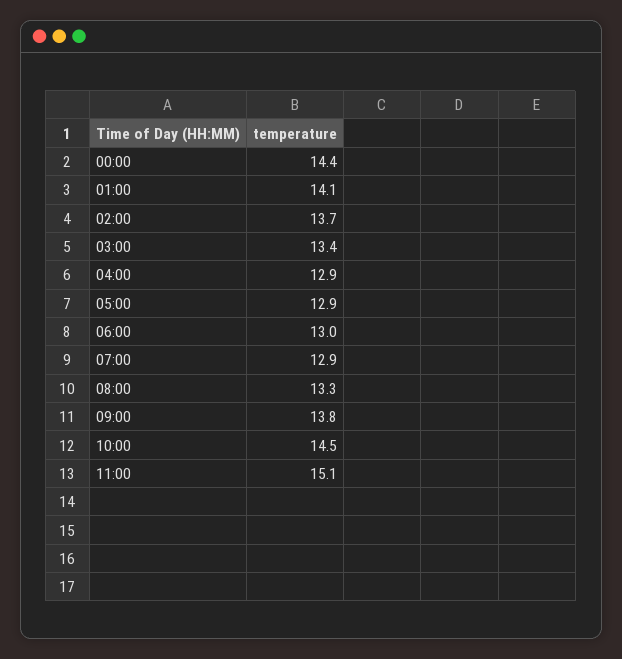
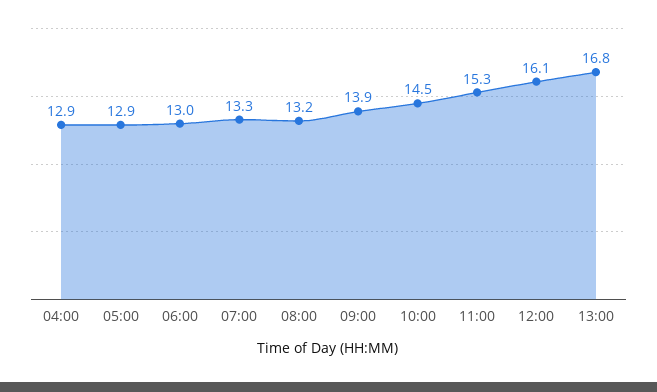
00:00: 14.4 -> none
01:00: 14.1 -> none
02:00: 13.7 -> none
03:00: 13.4 -> none
07:00: 12.9 -> 13.3
08:00: 13.3 -> 13.2
09:00: 13.8 -> 13.9
11:00: 15.1 -> 15.3
12:00: none -> 16.1
13:00: none -> 16.8

